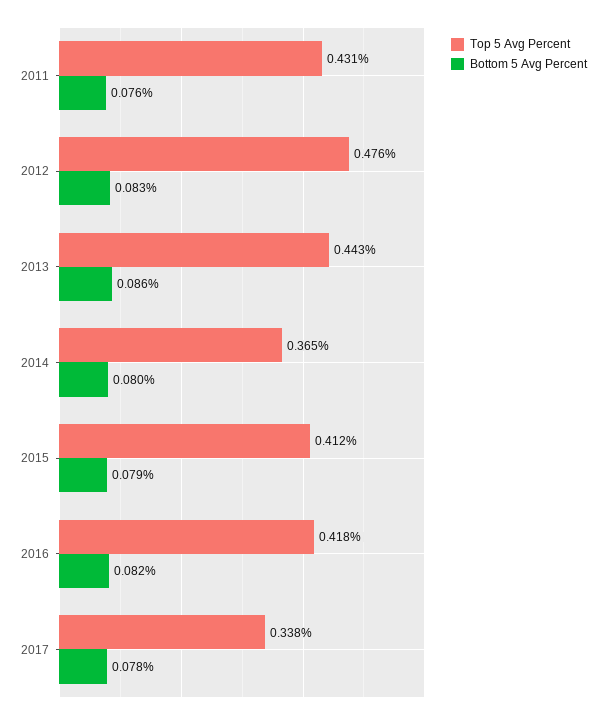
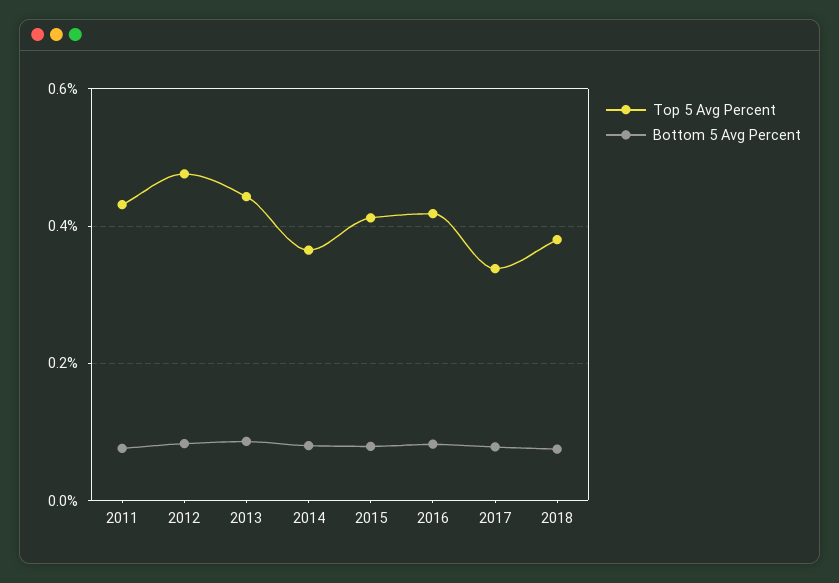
Top 5 Avg Percent, 2018: none -> 0.38
Bottom 5 Avg Percent, 2018: none -> 0.08

